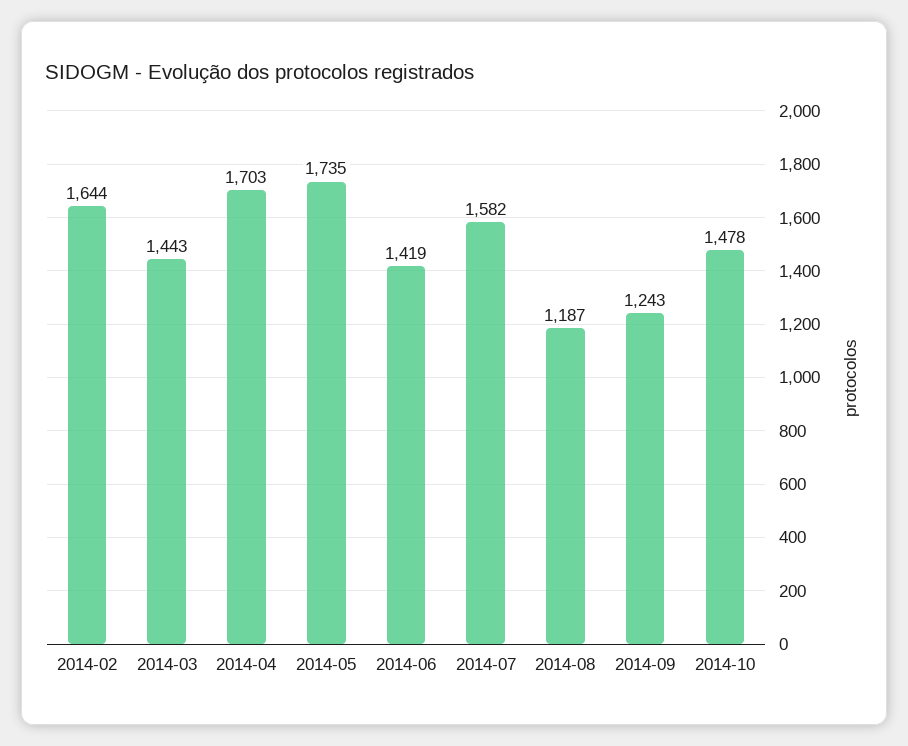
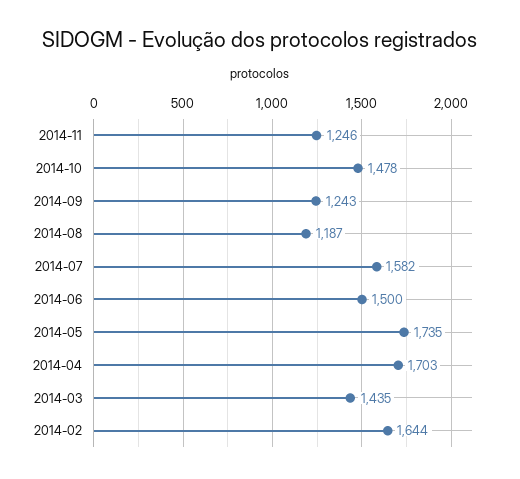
2014-03: 1443 -> 1435
2014-06: 1419 -> 1500
2014-11: none -> 1246

